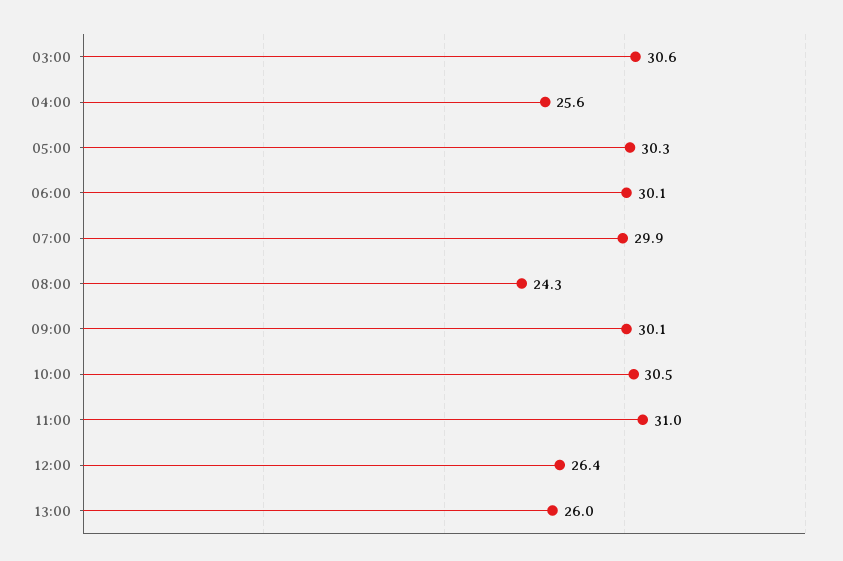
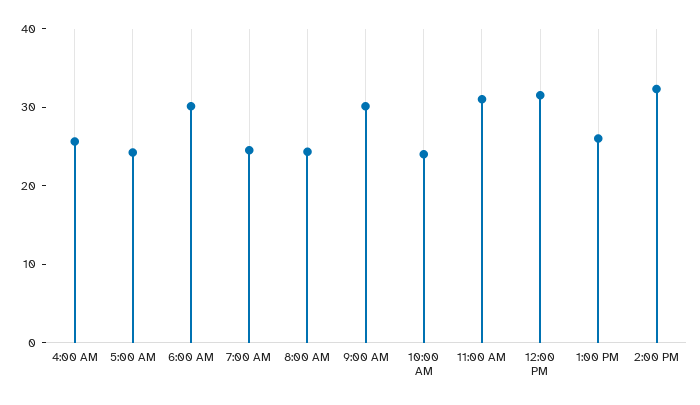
03:00: 30.6 -> none
05:00: 30.3 -> 24
07:00: 29.9 -> 24
10:00: 30.5 -> 24
12:00: 26.4 -> 32
2:00 PM: none -> 32

